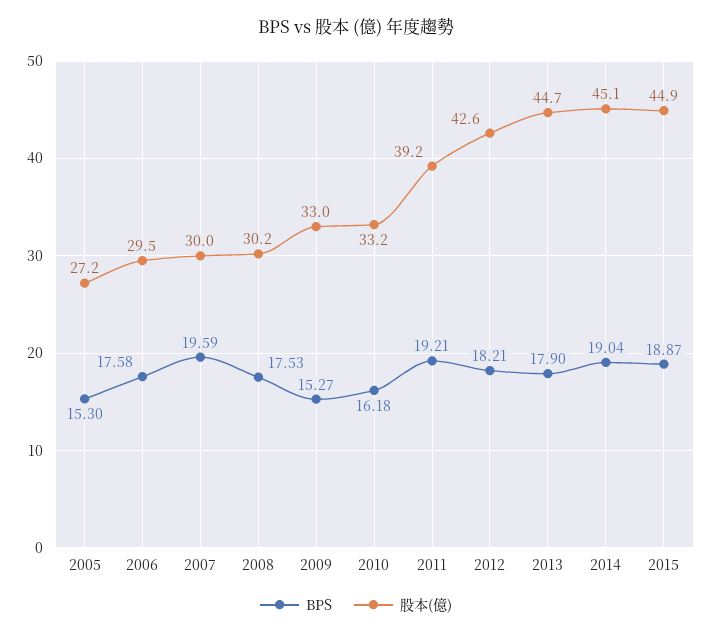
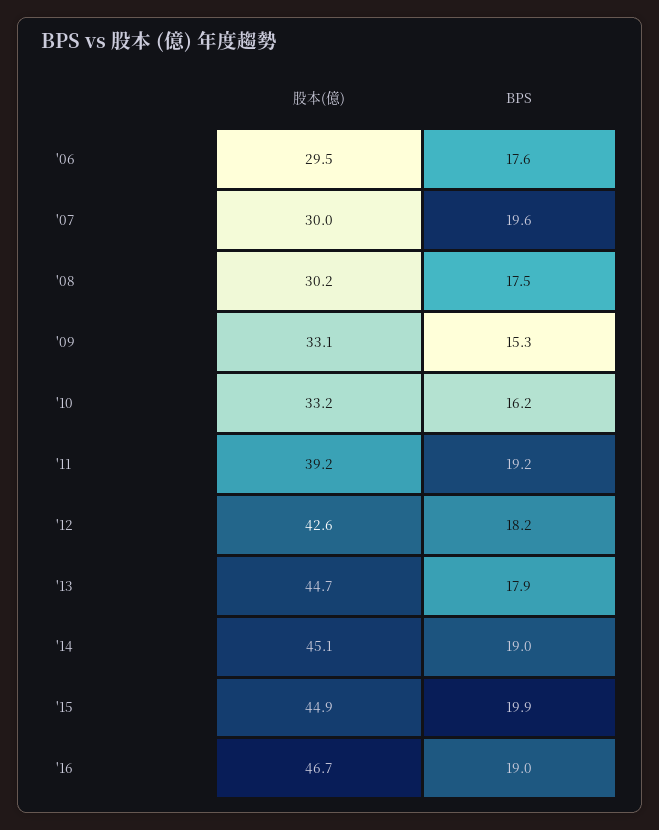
BPS, 2005: 15.3 -> none
股本(億), 2005: 27.2 -> none
股本(億), 2009: 33 -> 33.1
BPS, 2015: 18.87 -> 19.9
股本(億), '16: none -> 46.7
BPS, '16: none -> 19

